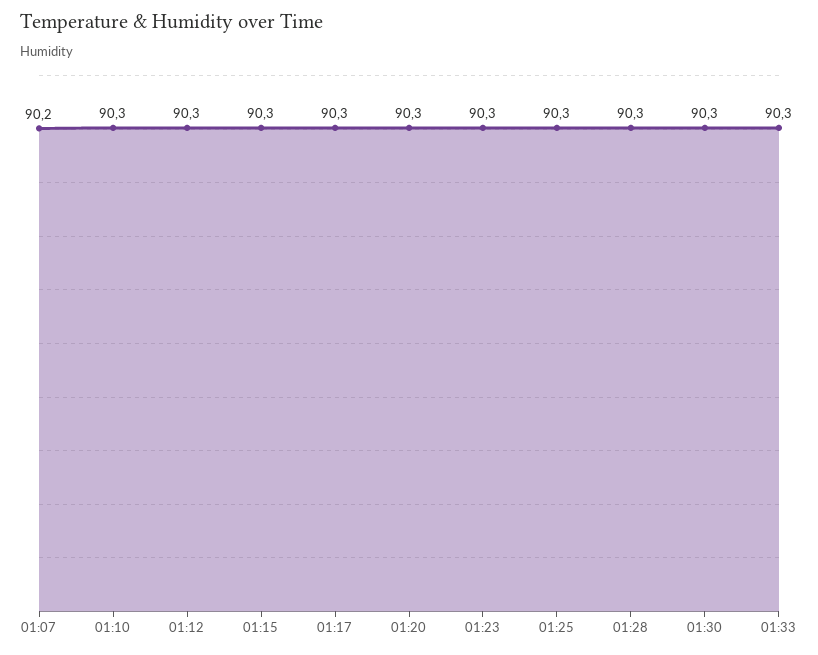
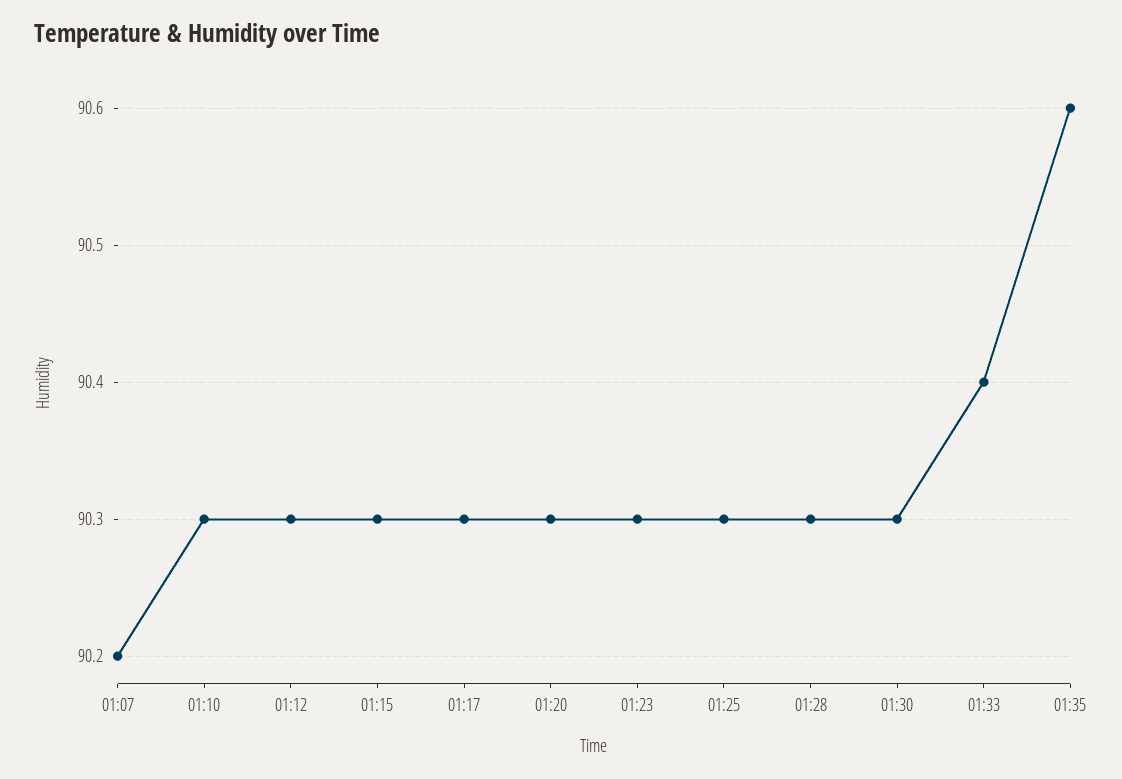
01:33: 90.3 -> 90.4
01:35: none -> 90.6

